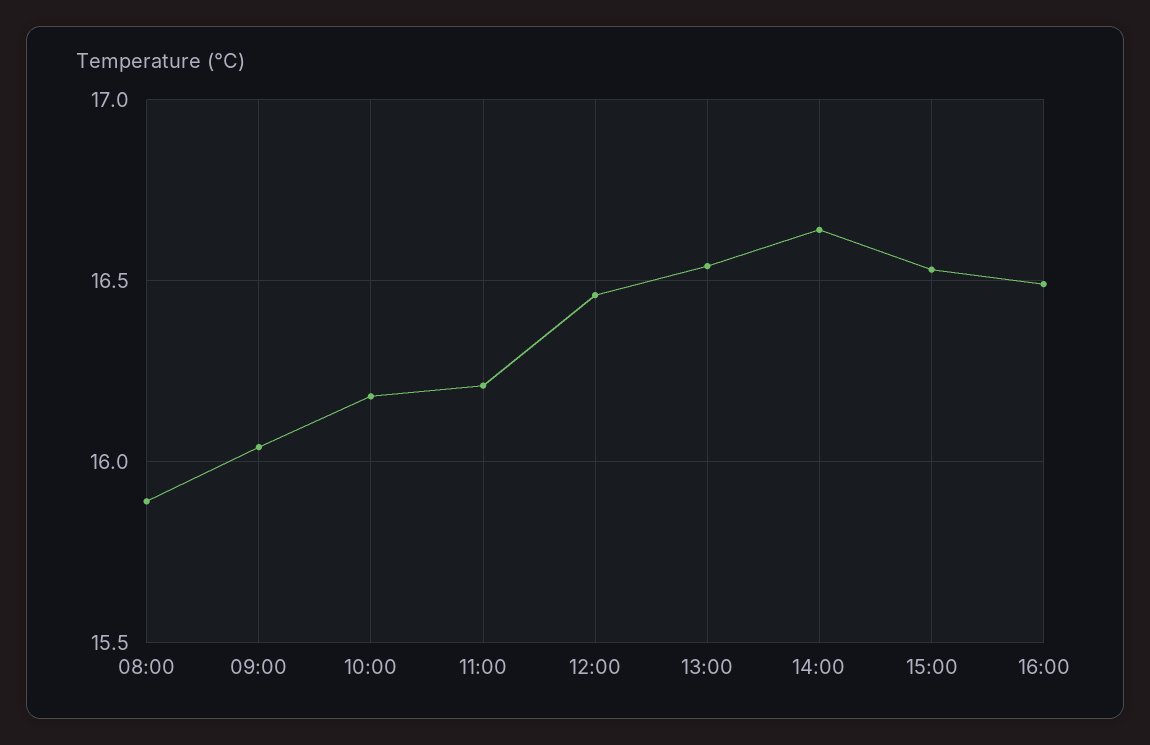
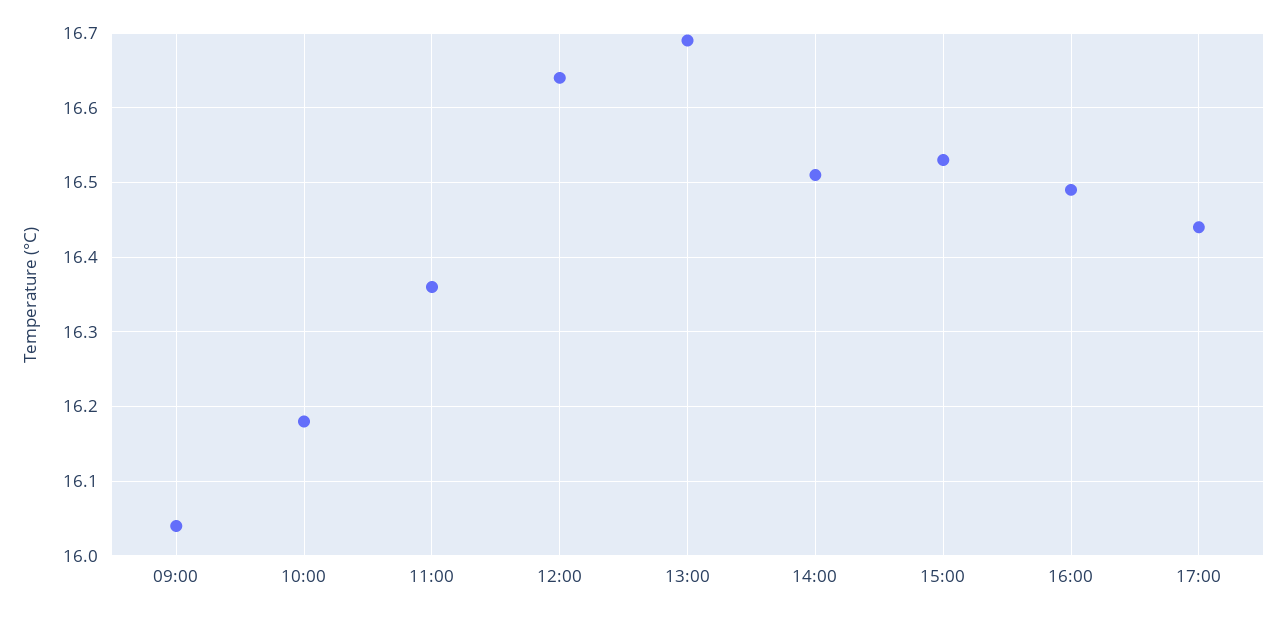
08:00: 15.9 -> none
11:00: 16.2 -> 16.36
12:00: 16.45 -> 16.64
13:00: 16.55 -> 16.69
14:00: 16.65 -> 16.51
17:00: none -> 16.44

